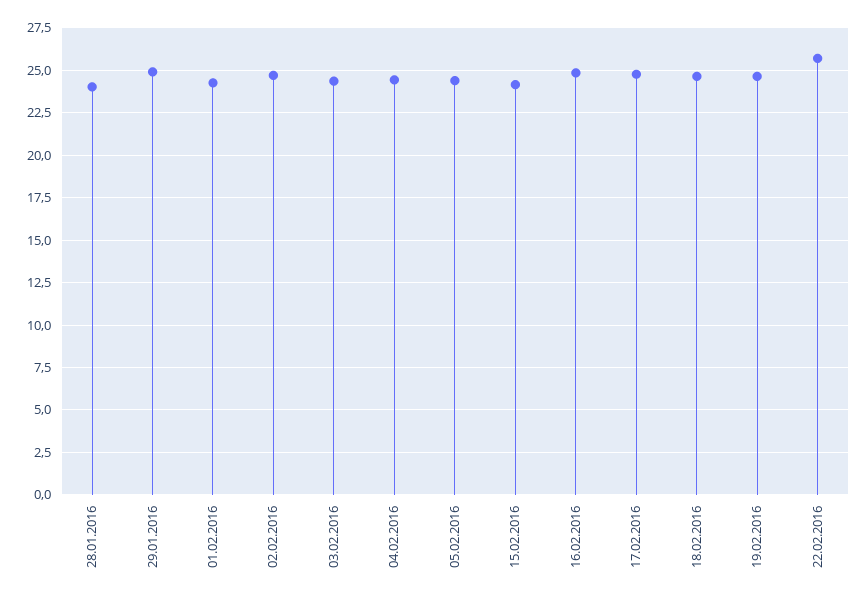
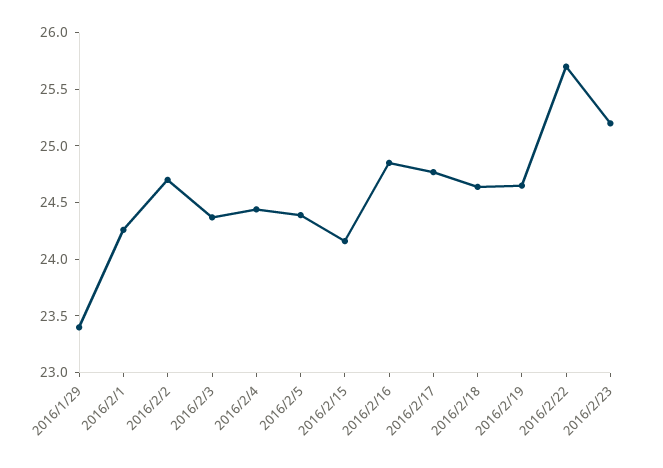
28.01.2016: 24 -> none
29.01.2016: 25 -> 23.4
2016/2/23: none -> 25.2

